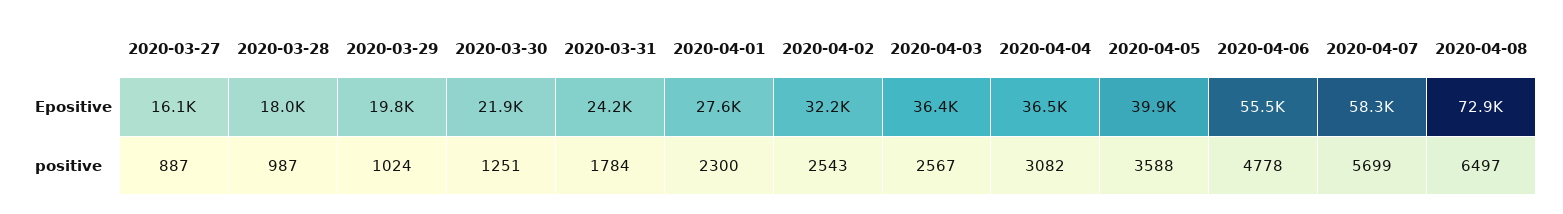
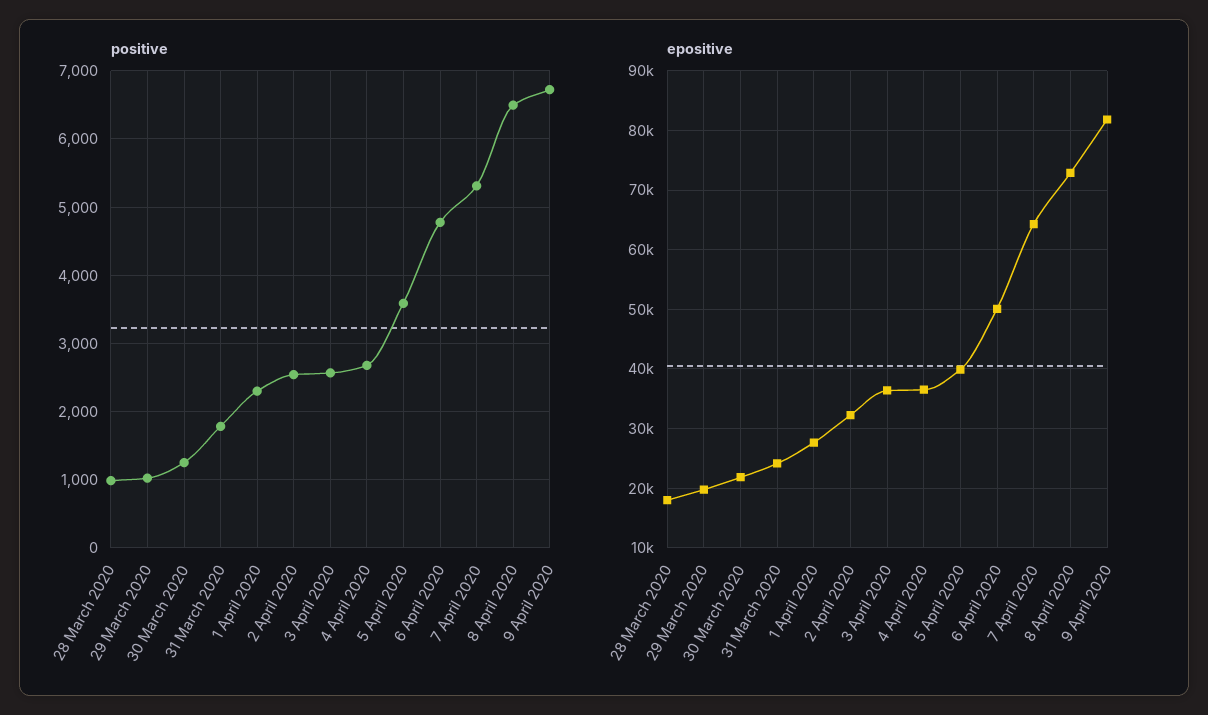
Epositive, 2020-03-27: 16100 -> none
Epositive, 2020-04-06: 55500 -> 50000
Epositive, 2020-04-07: 58300 -> 64000
positive, 2020-03-27: 887 -> none
positive, 2020-04-04: 3082 -> 2700
positive, 2020-04-07: 5699 -> 5300
positive, 9 April 2020: none -> 6700
Epositive, 9 April 2020: none -> 82000

